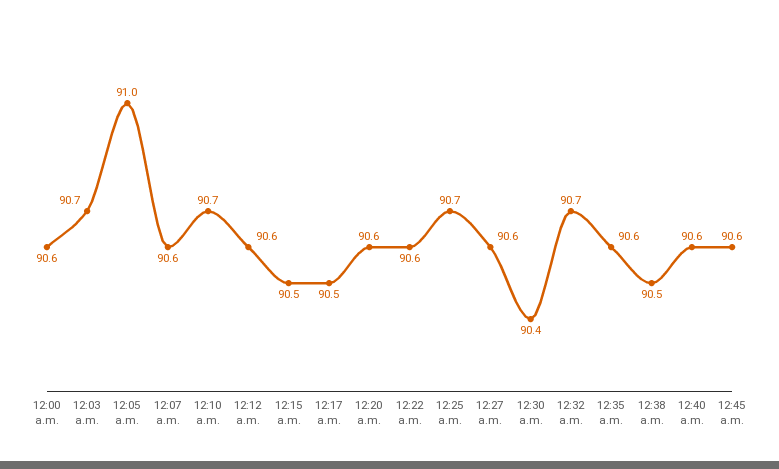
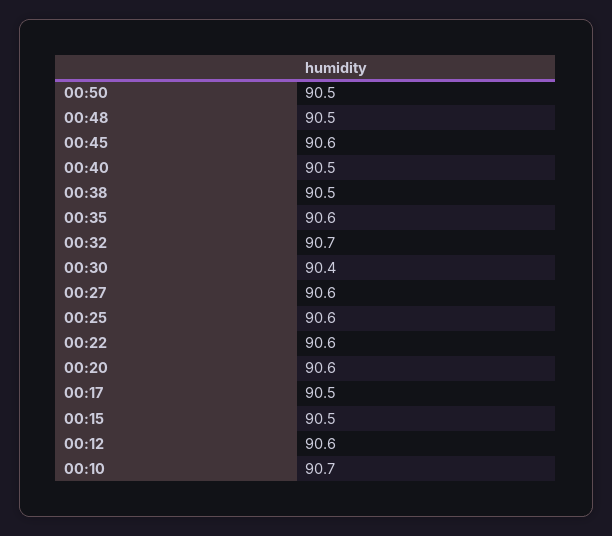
12:00 a.m.: 90.6 -> none
12:03 a.m.: 90.7 -> none
12:05 a.m.: 91 -> none
12:07 a.m.: 90.6 -> none
12:25 a.m.: 90.7 -> 90.6
12:40 a.m.: 90.6 -> 90.5
00:50: none -> 90.5
00:48: none -> 90.5

